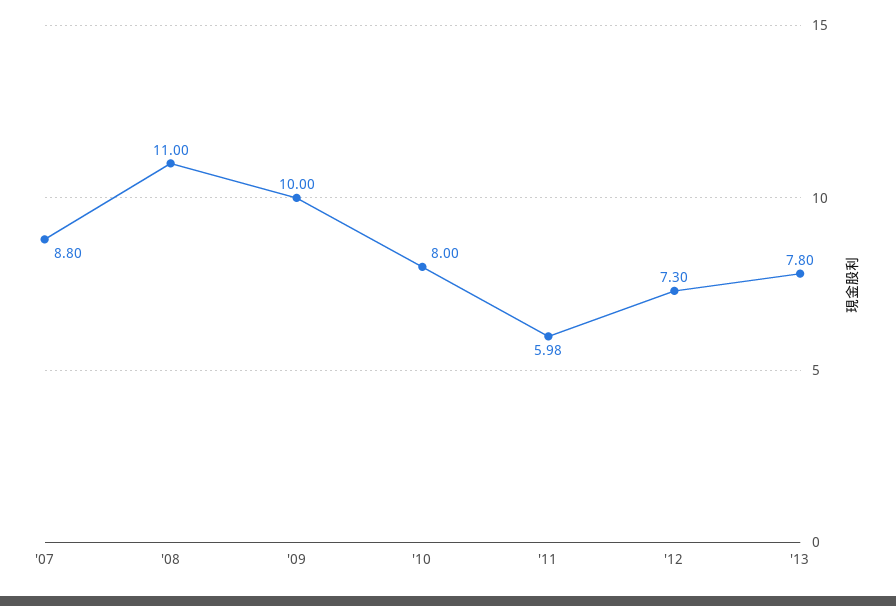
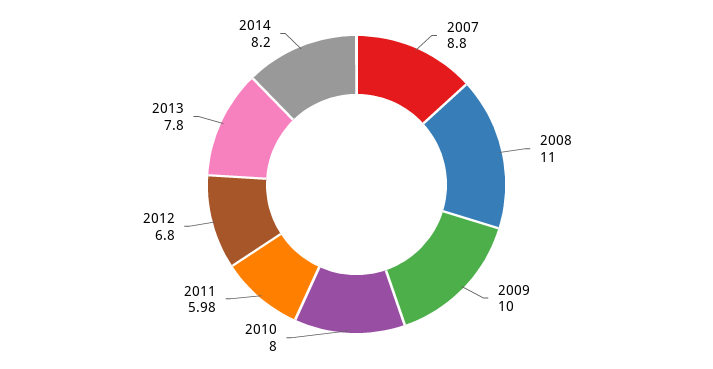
'12: 7.3 -> 6.8
2014: none -> 8.2

